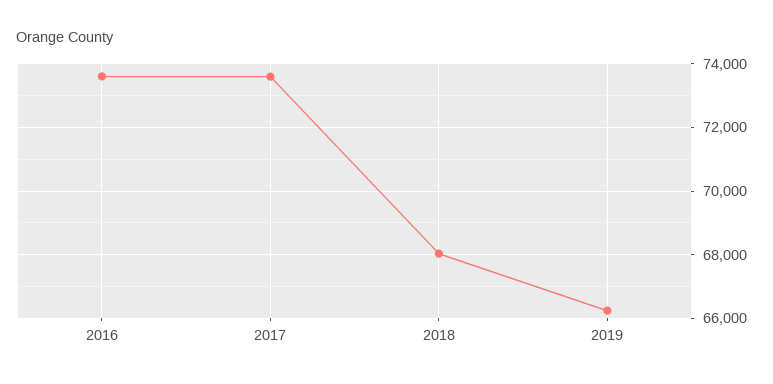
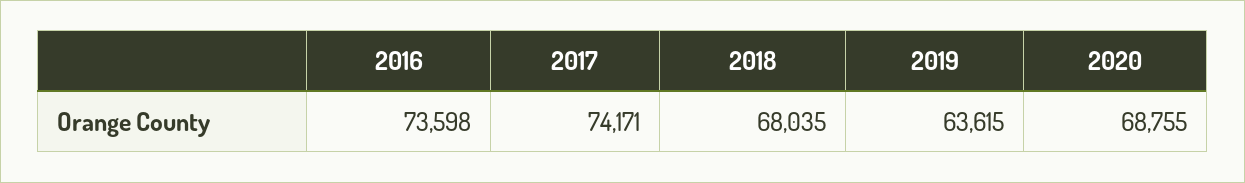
2017: 73600 -> 74171
2019: 66200 -> 63615
2020: none -> 68755

